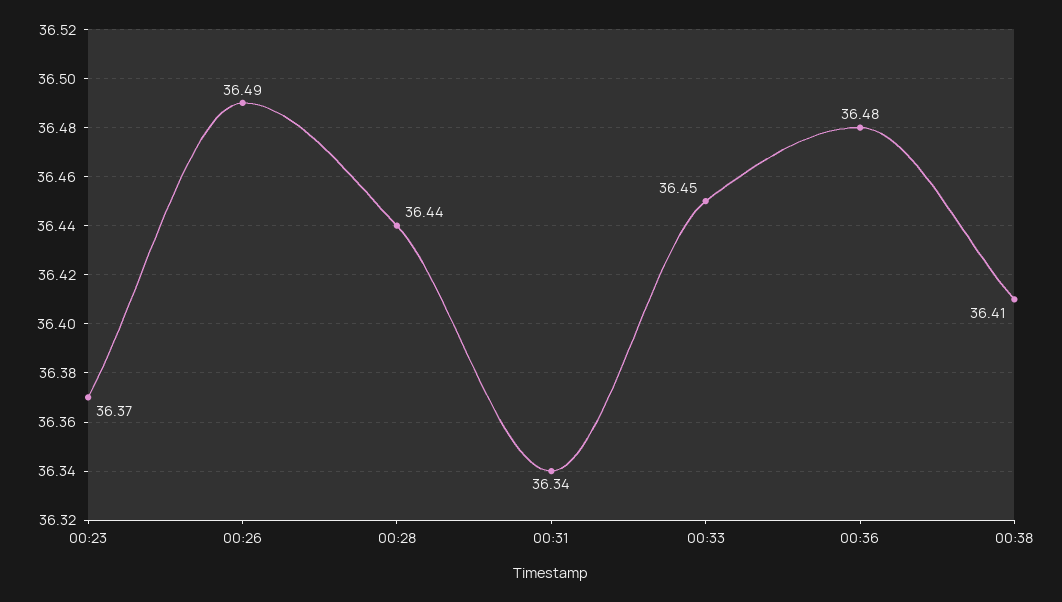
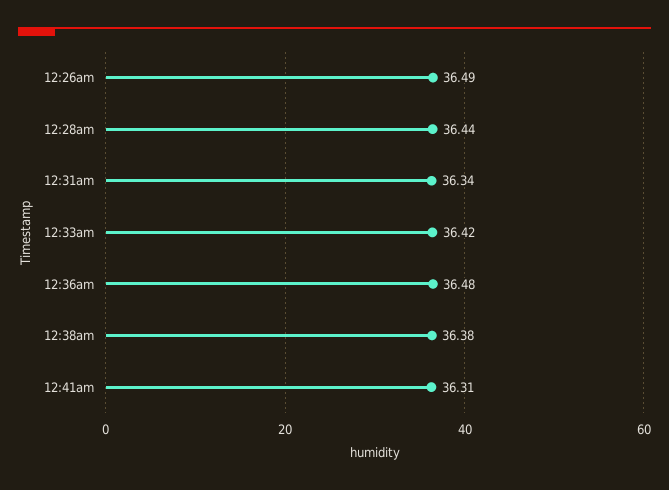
00:23: 36.37 -> none
00:33: 36.45 -> 36.42
00:38: 36.41 -> 36.38
12:41am: none -> 36.31

